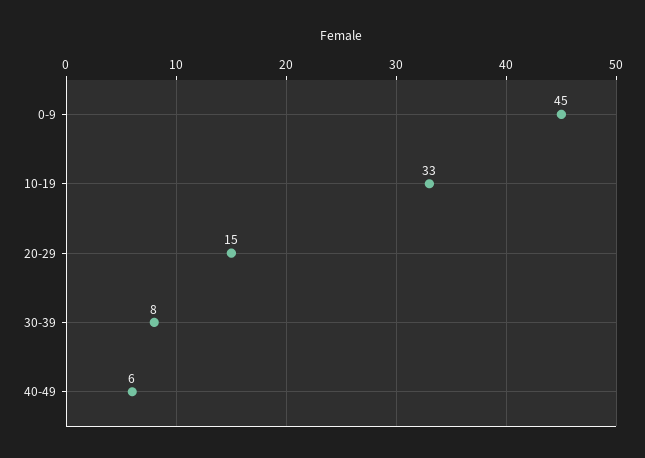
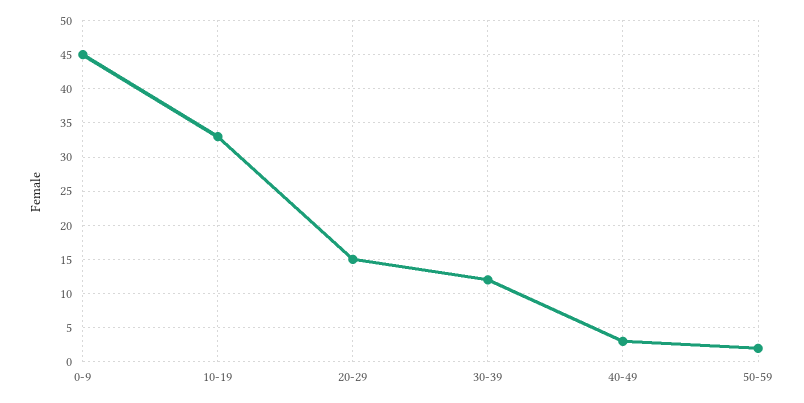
30-39: 8 -> 12
40-49: 6 -> 3
50-59: none -> 2

